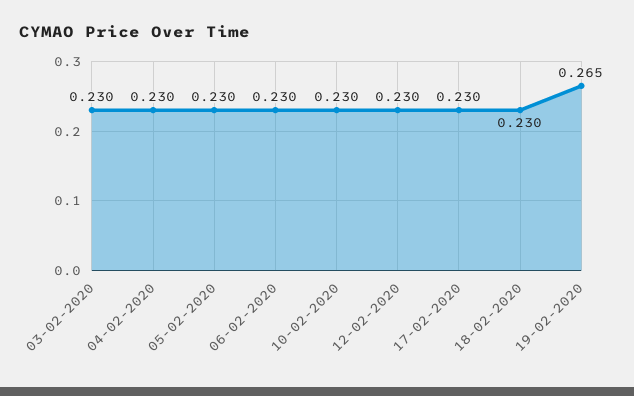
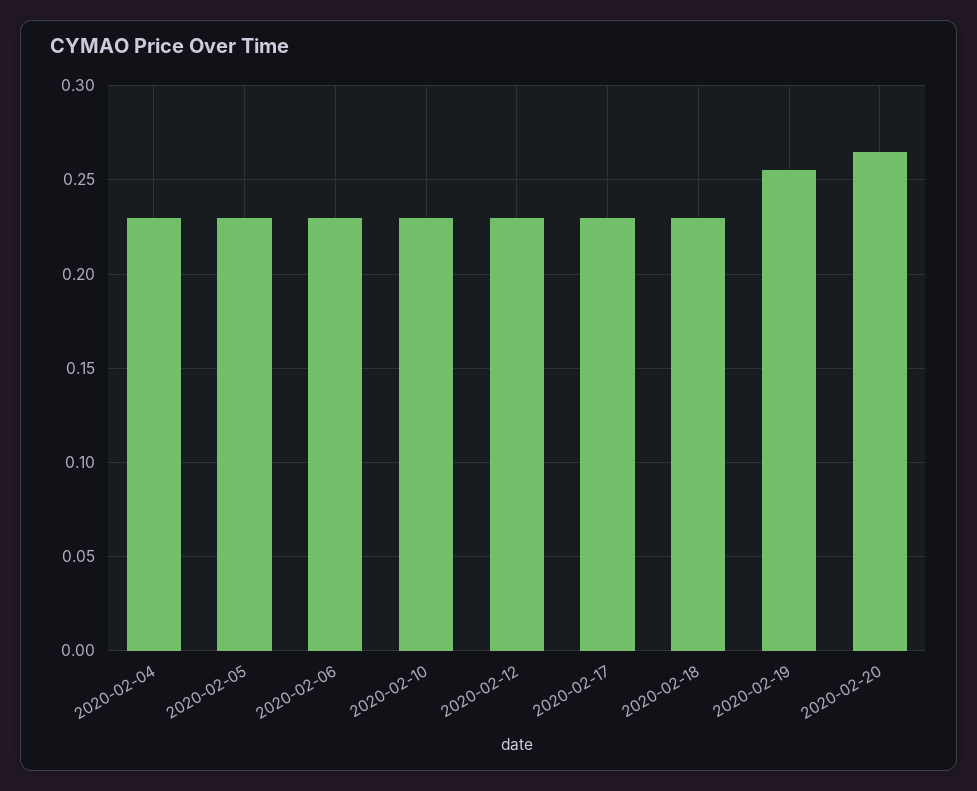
03-02-2020: 0.23 -> none
19-02-2020: 0.265 -> 0.255
2020-02-20: none -> 0.265

